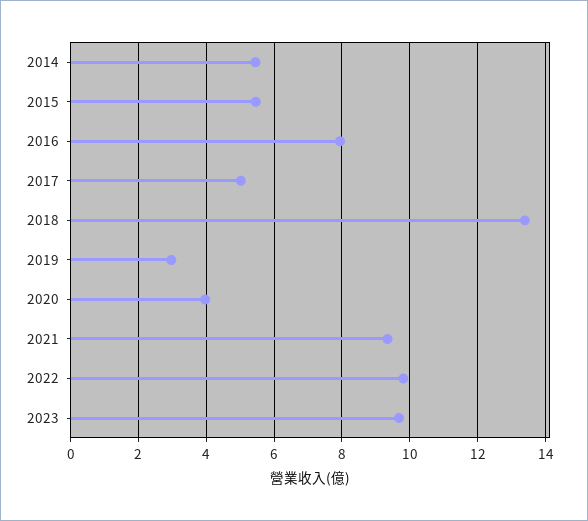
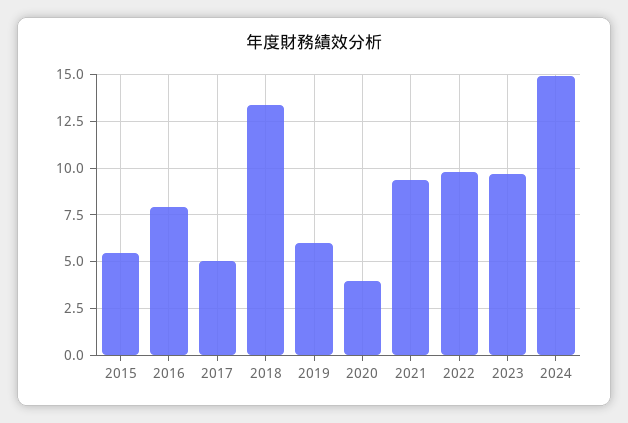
2014: 5.4 -> none
2019: 3 -> 6
2024: none -> 15

